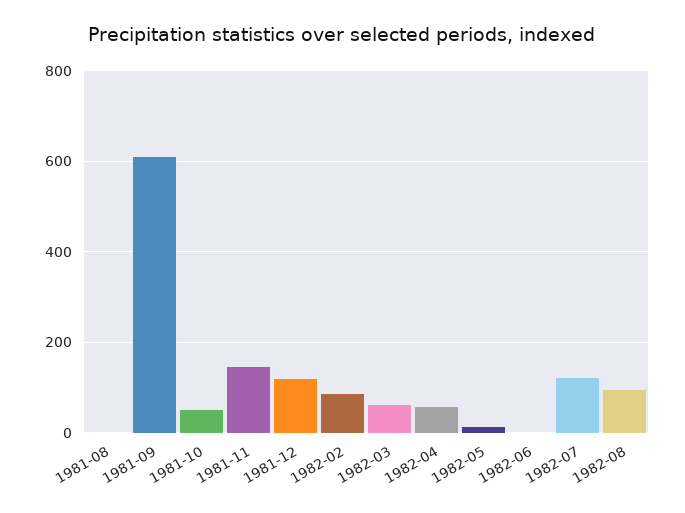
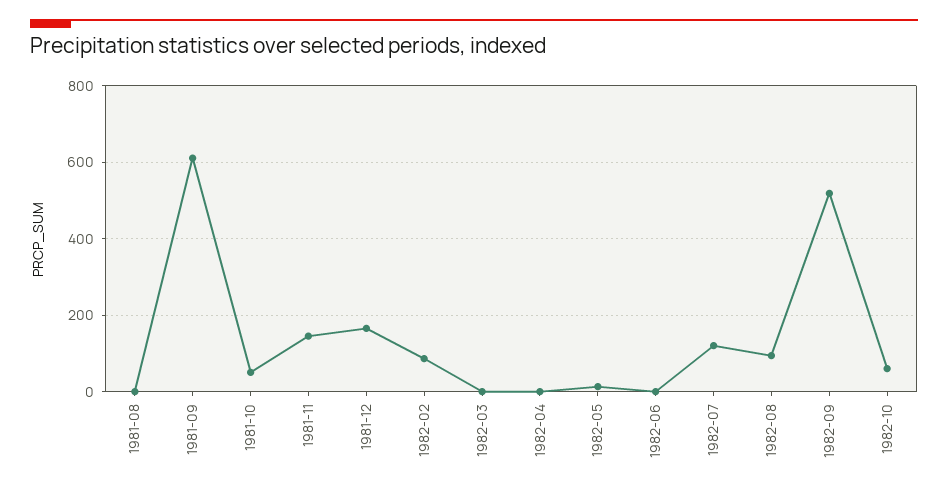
1981-12: 120 -> 160
1982-03: 60 -> 0
1982-04: 60 -> 0
1982-09: none -> 520
1982-10: none -> 60

